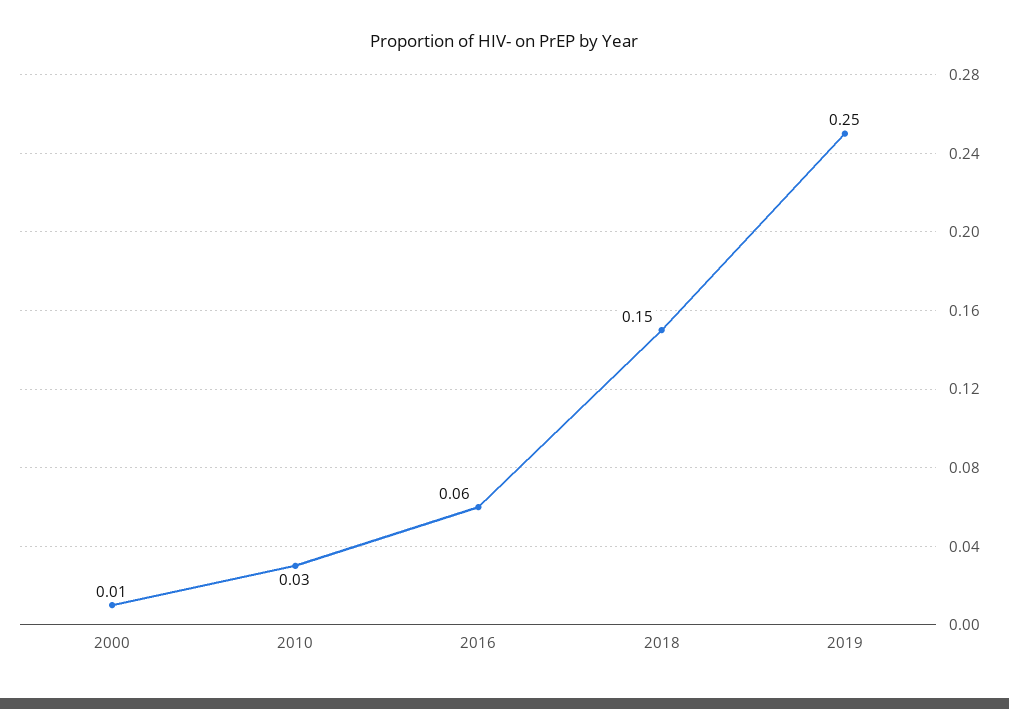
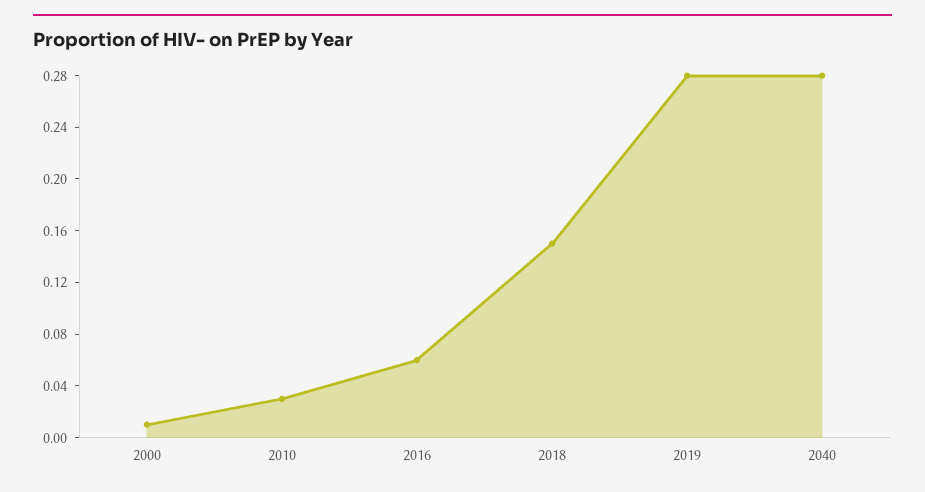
2019: 0.25 -> 0.28
2040: none -> 0.28

